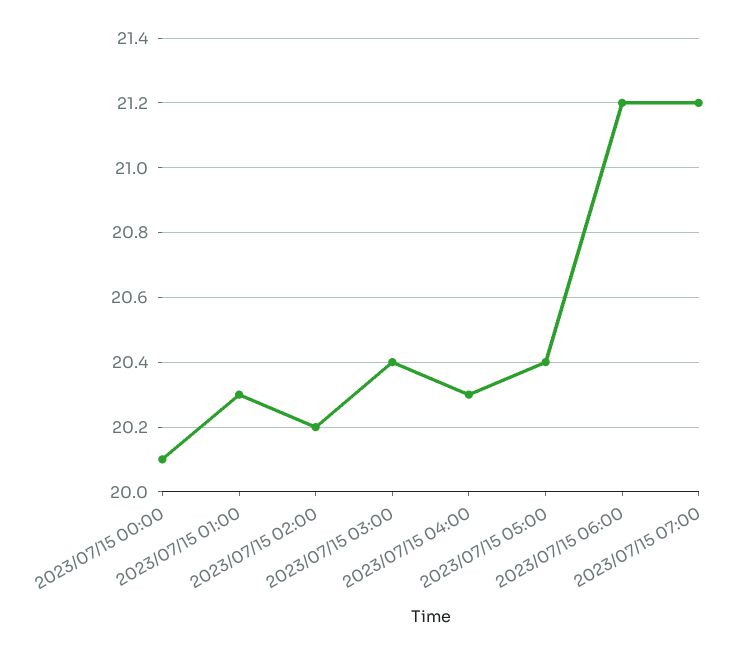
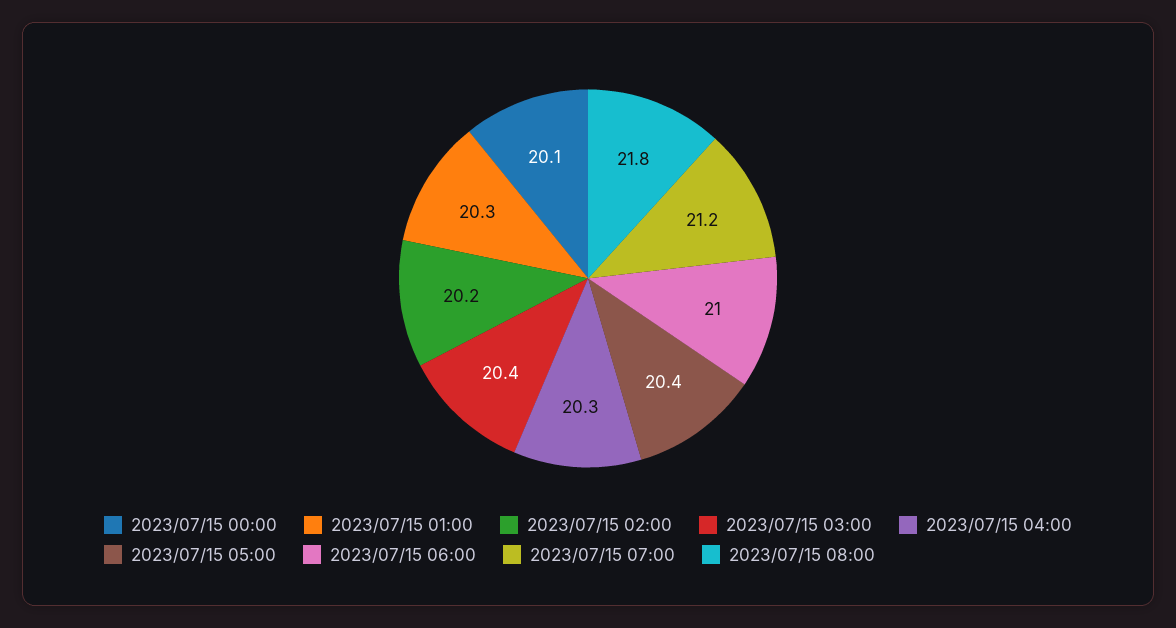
2023/07/15 06:00: 21.2 -> 21
2023/07/15 08:00: none -> 21.8

